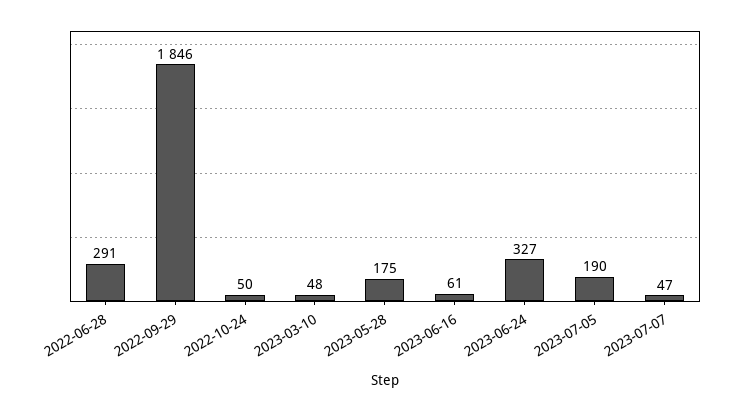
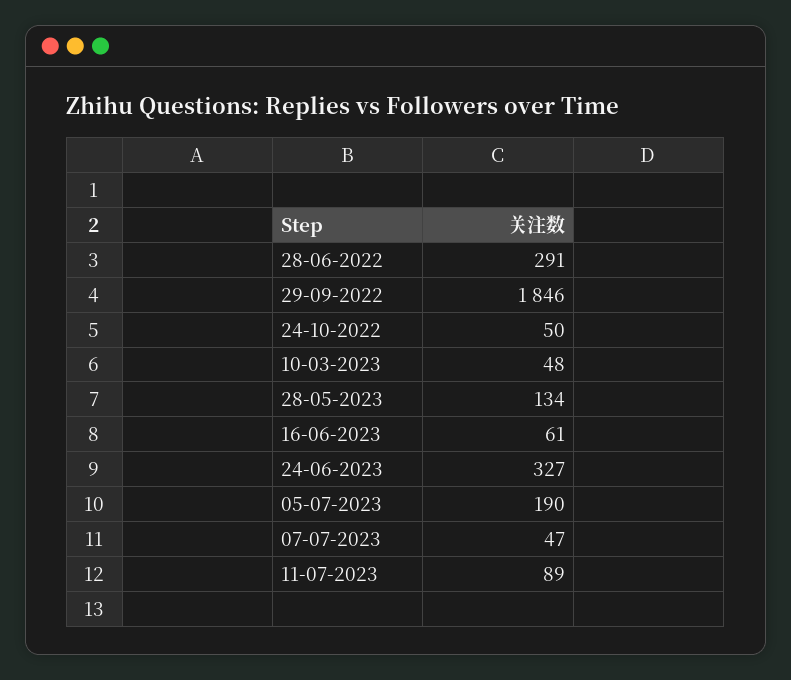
2023-05-28: 175 -> 134
11-07-2023: none -> 89

